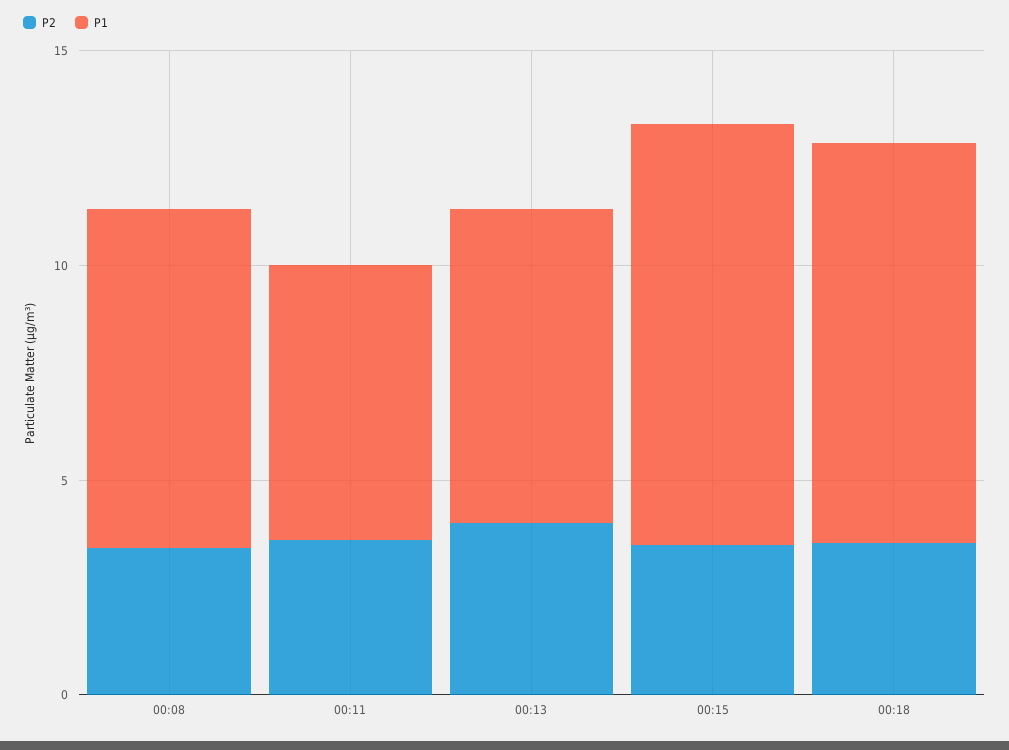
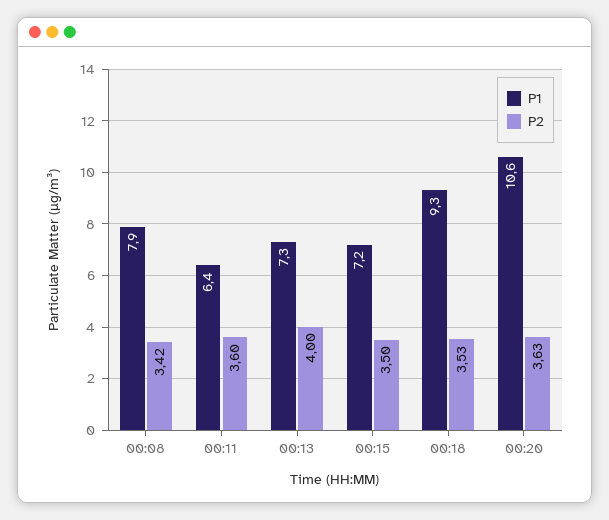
P1, 00:15: 10 -> 7.2
P1, 00:20: none -> 10.6
P2, 00:20: none -> 3.63

